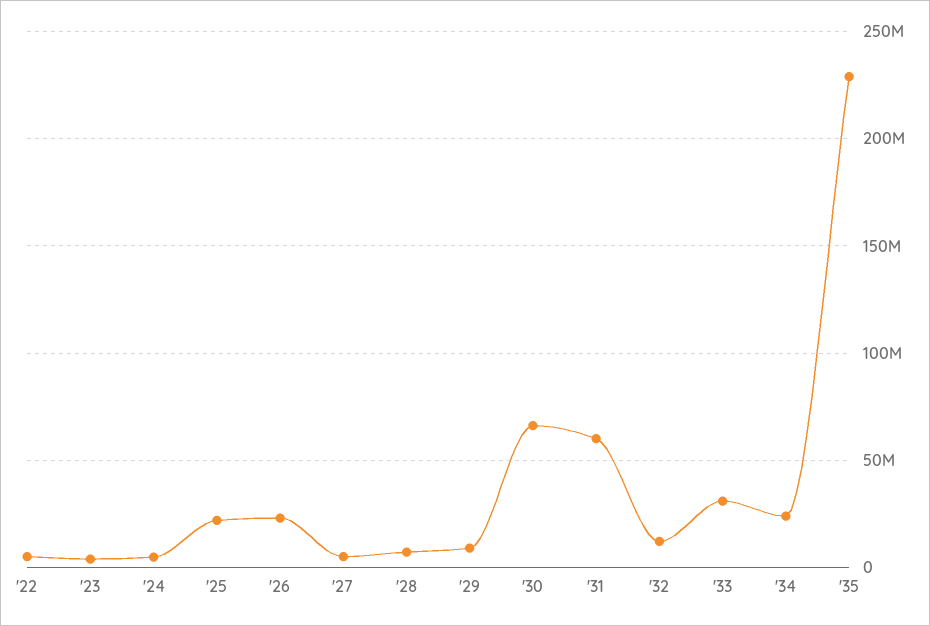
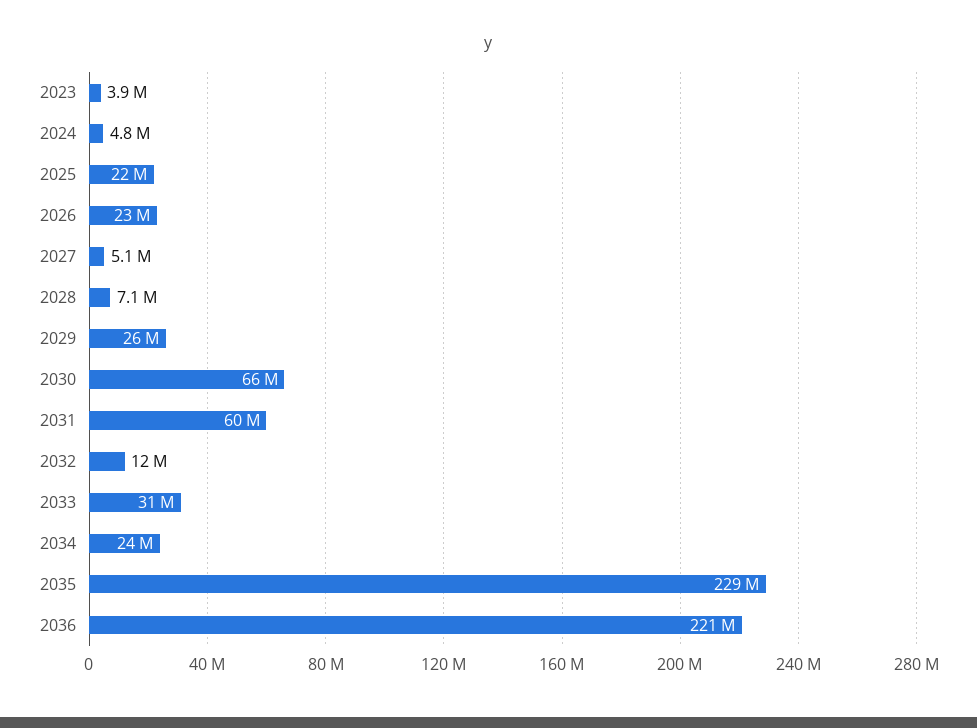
'22: 5000000 -> none
'29: 10000000 -> 26000000
2036: none -> 221000000

